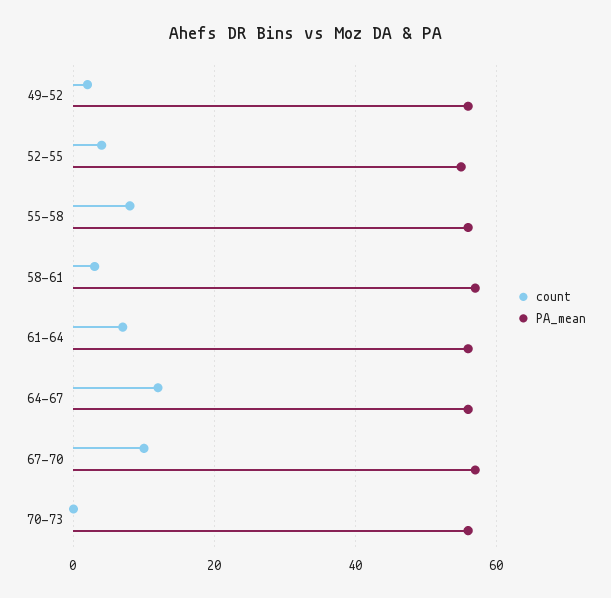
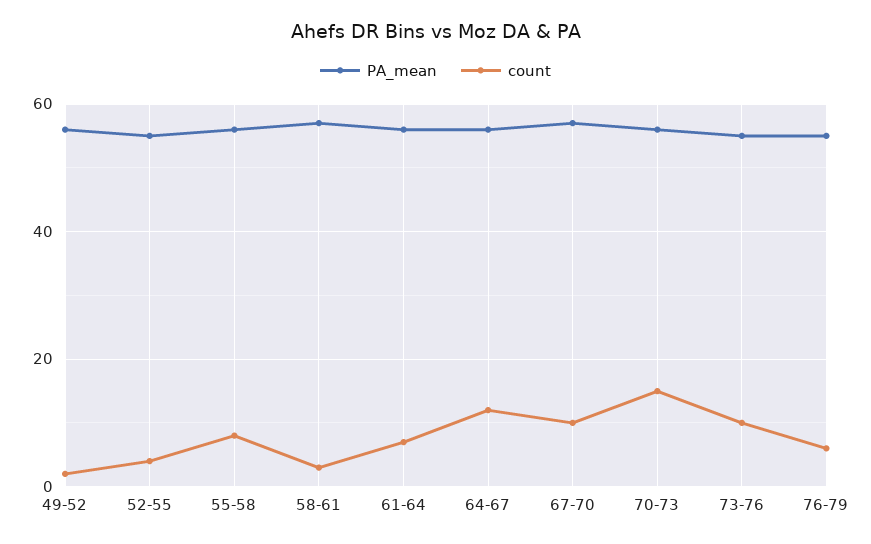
count, 70-73: 0 -> 15
PA_mean, 73-76: none -> 55
count, 73-76: none -> 10
PA_mean, 76-79: none -> 55
count, 76-79: none -> 5

